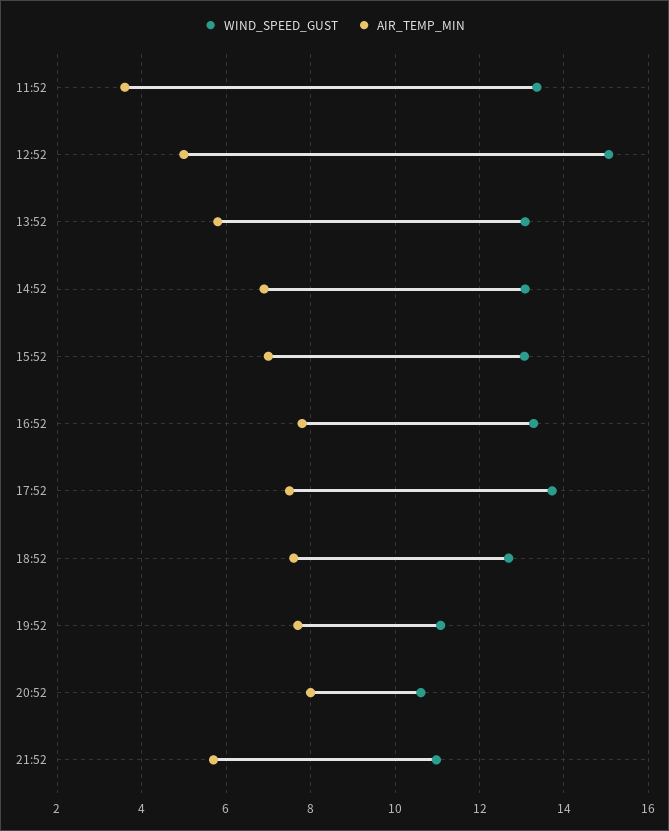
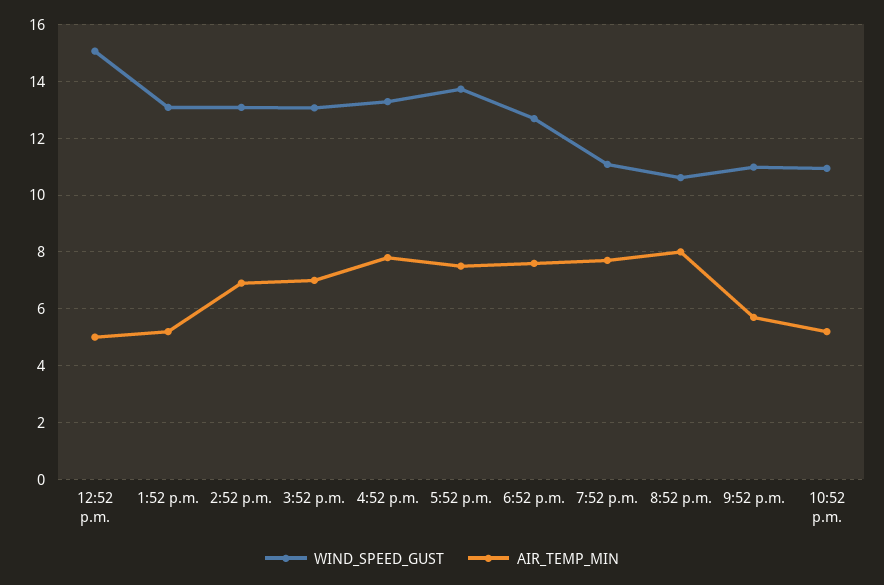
WIND_SPEED_GUST, 11:52: 13.4 -> none
AIR_TEMP_MIN, 11:52: 3.6 -> none
AIR_TEMP_MIN, 13:52: 5.8 -> 5.25
WIND_SPEED_GUST, 10:52 p.m.: none -> 11
AIR_TEMP_MIN, 10:52 p.m.: none -> 5.25

